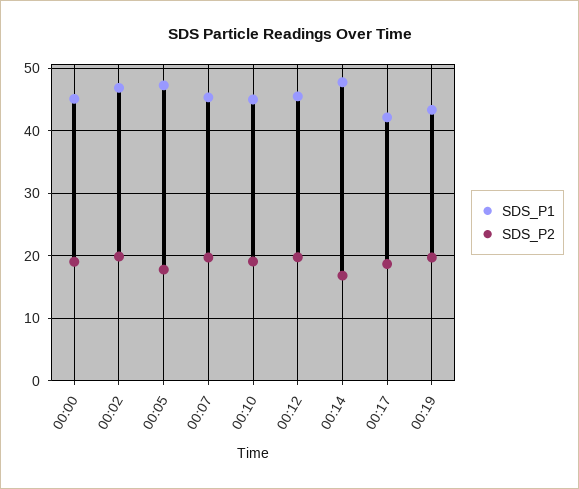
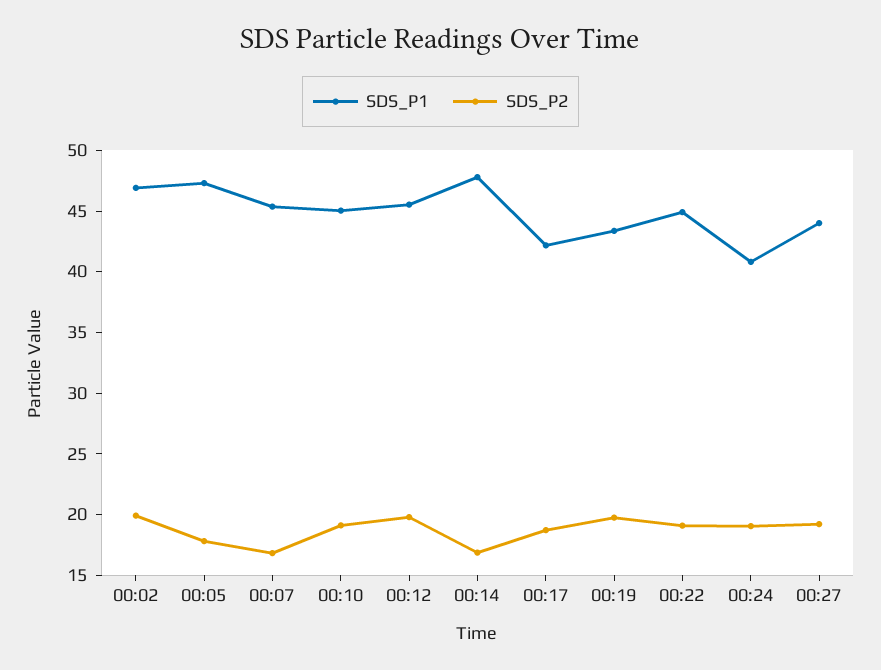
SDS_P1, 00:00: 45 -> none
SDS_P2, 00:00: 19 -> none
SDS_P2, 00:07: 20 -> 17
SDS_P1, 00:22: none -> 45
SDS_P2, 00:22: none -> 19
SDS_P1, 00:24: none -> 41
SDS_P2, 00:24: none -> 19
SDS_P1, 00:27: none -> 44
SDS_P2, 00:27: none -> 19

